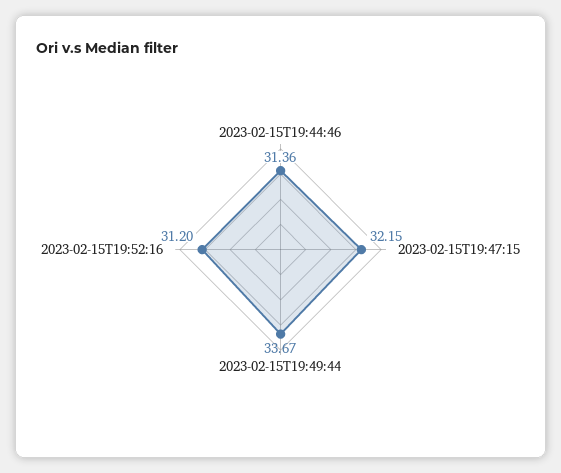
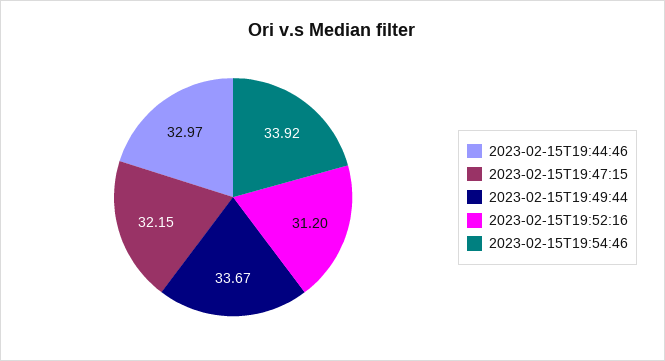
2023-02-15T19:44:46: 31.36 -> 32.97
2023-02-15T19:54:46: none -> 33.92

